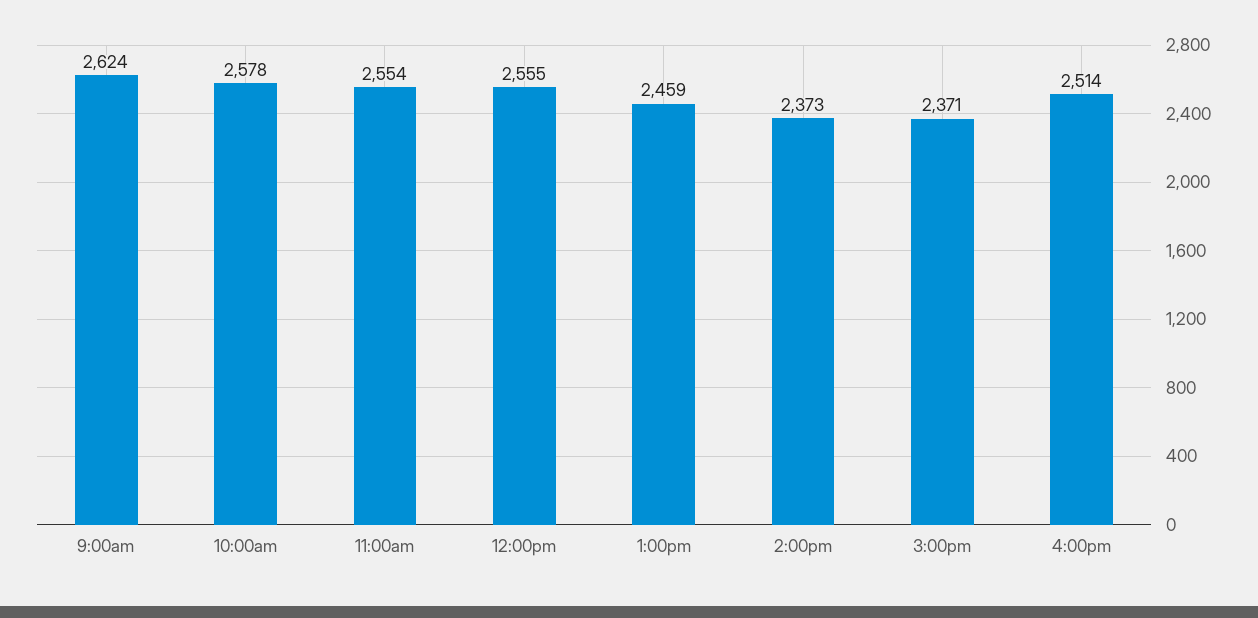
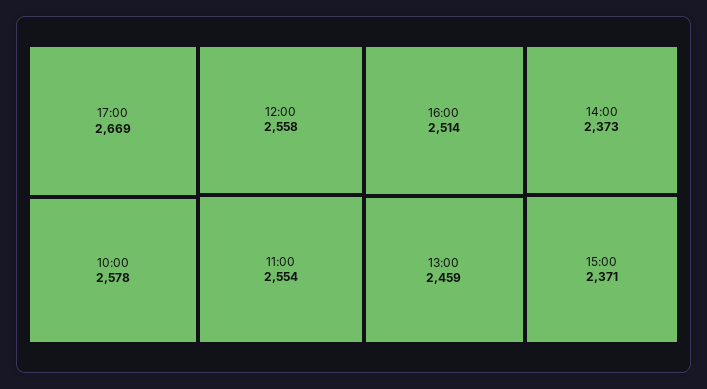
9:00am: 2624 -> none
12:00pm: 2555 -> 2558
17:00: none -> 2669

